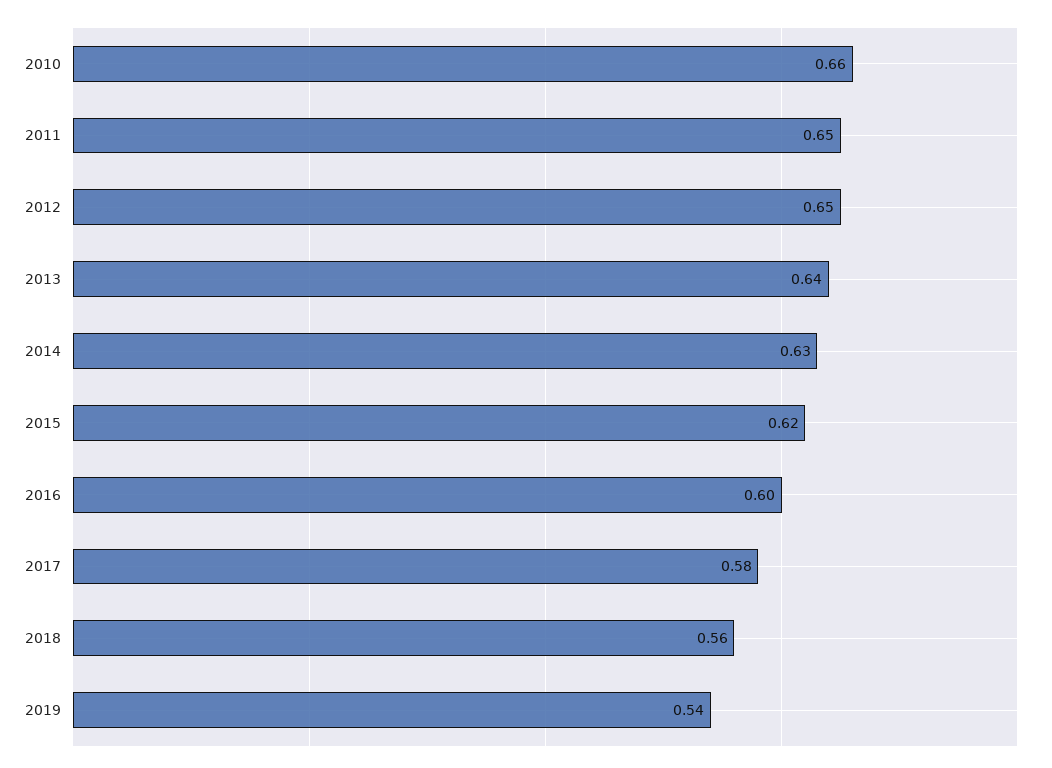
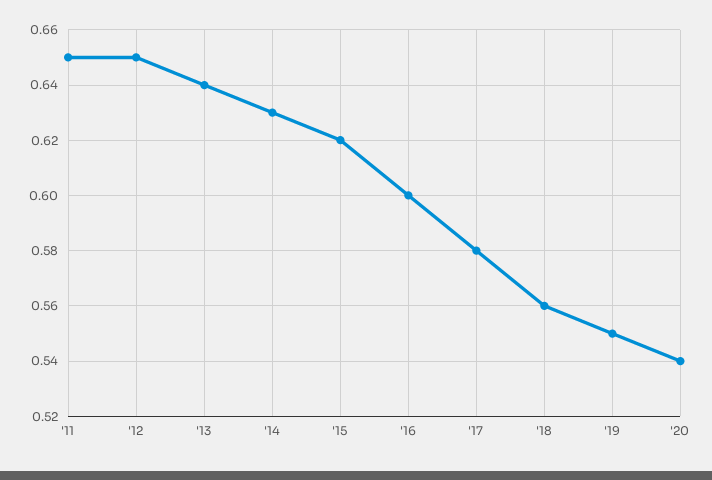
2010: 0.66 -> none
2019: 0.54 -> 0.55
'20: none -> 0.54

